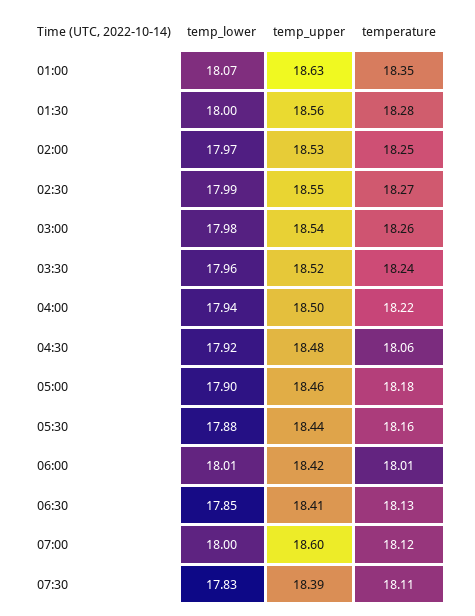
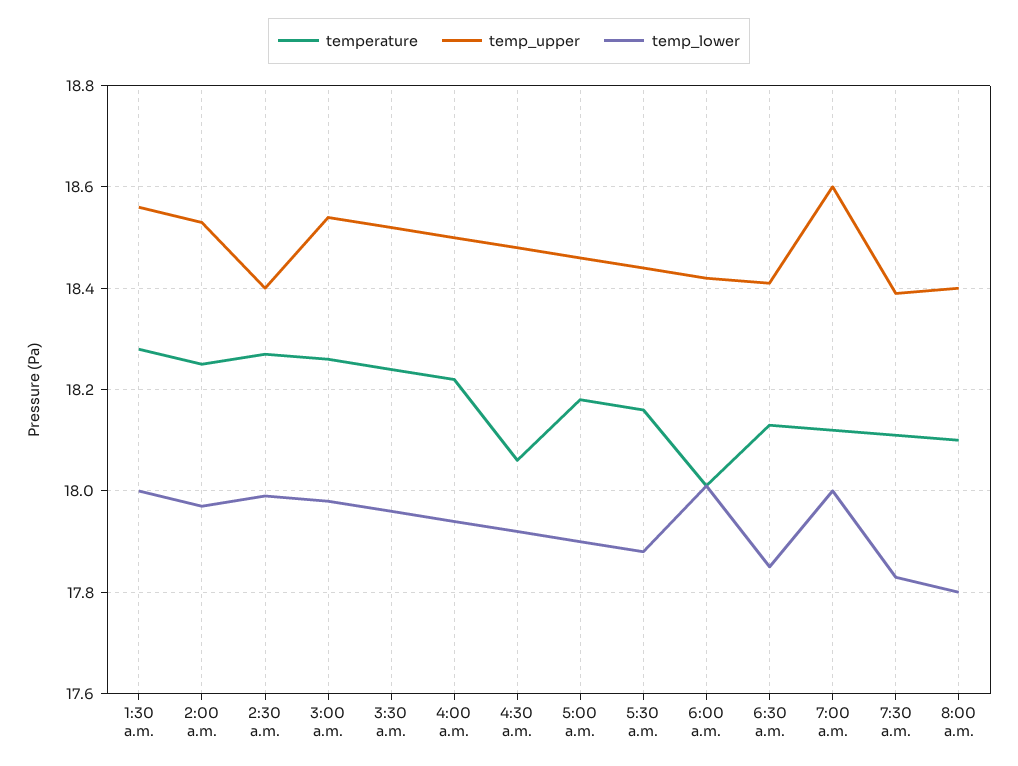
temp_lower, 01:00: 18.07 -> none
temp_upper, 01:00: 18.63 -> none
temperature, 01:00: 18.35 -> none
temp_upper, 02:30: 18.55 -> 18.4
temperature, 8:00 a.m.: none -> 18.1
temp_upper, 8:00 a.m.: none -> 18.4
temp_lower, 8:00 a.m.: none -> 17.8

